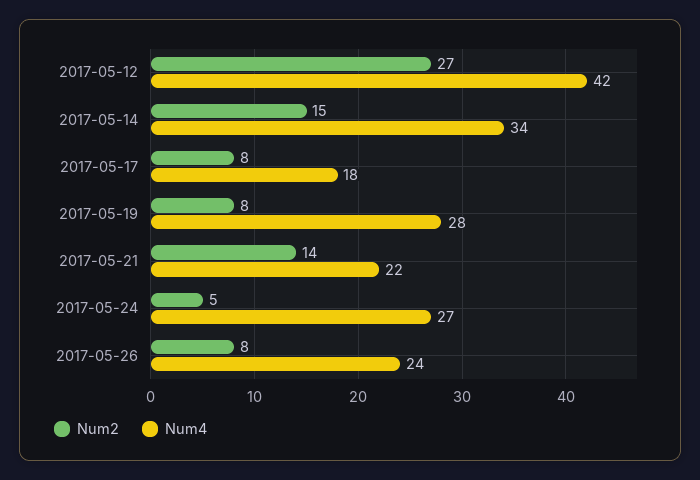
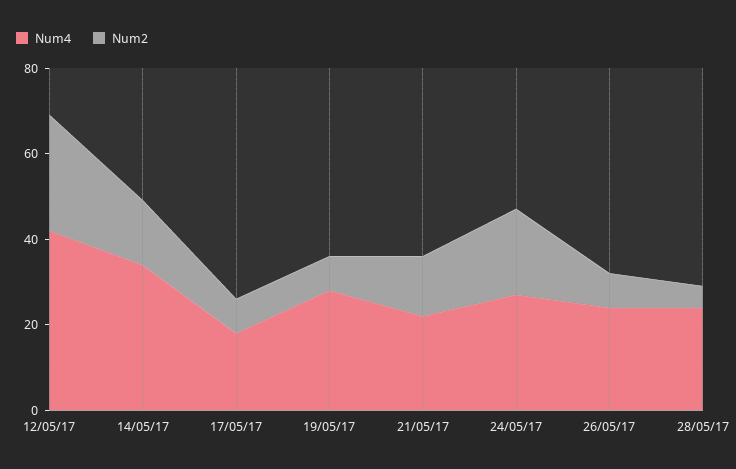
Num2, 2017-05-24: 5 -> 20
Num4, 28/05/17: none -> 25
Num2, 28/05/17: none -> 5

